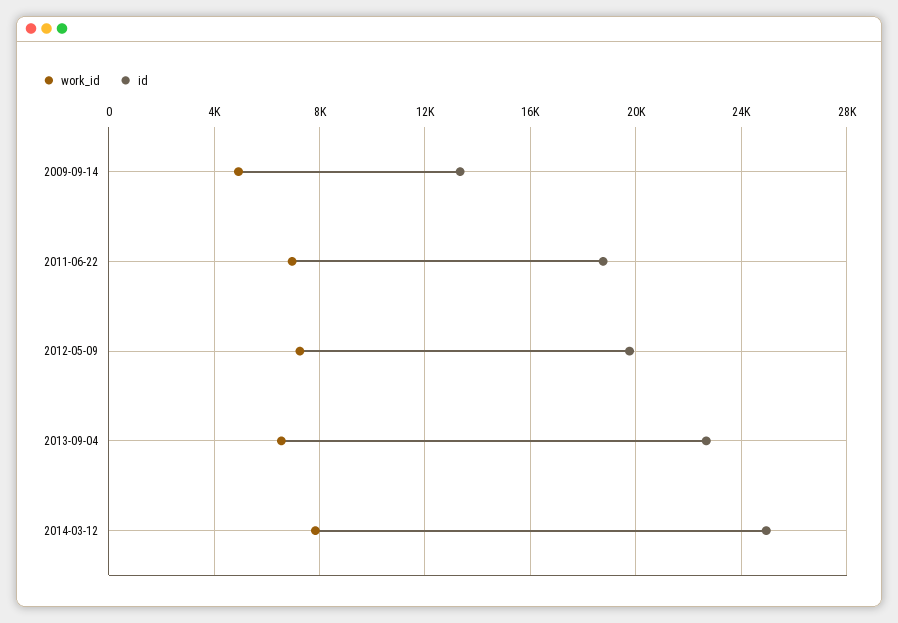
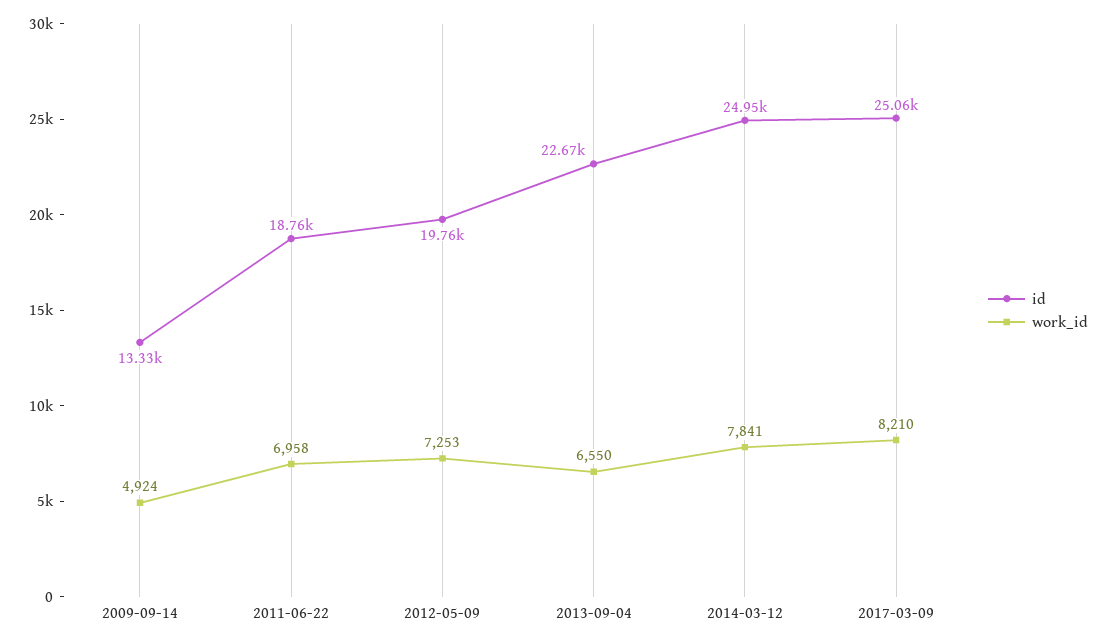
id, 2017-03-09: none -> 25060
work_id, 2017-03-09: none -> 8210

